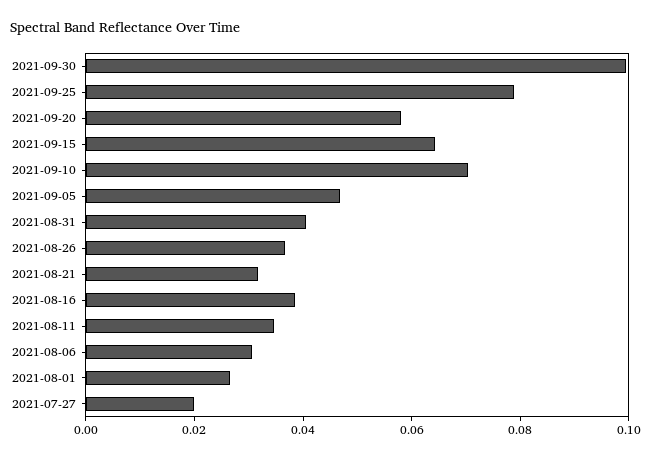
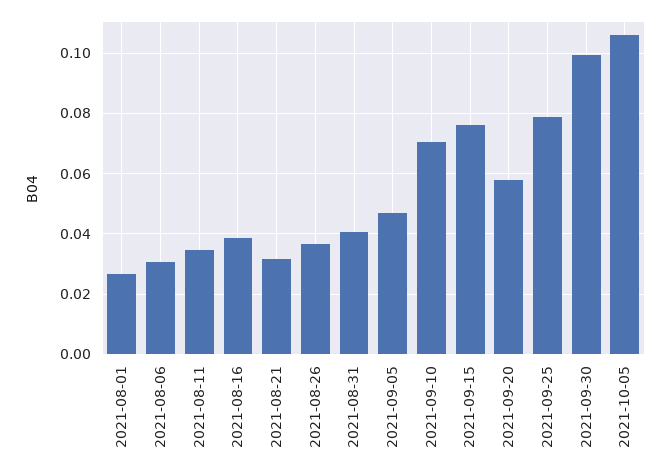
2021-09-15: 0.065 -> 0.076
2021-07-27: 0.02 -> none
2021-10-05: none -> 0.106

